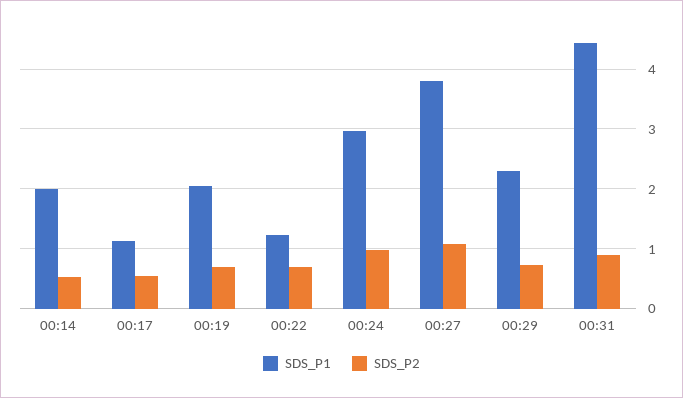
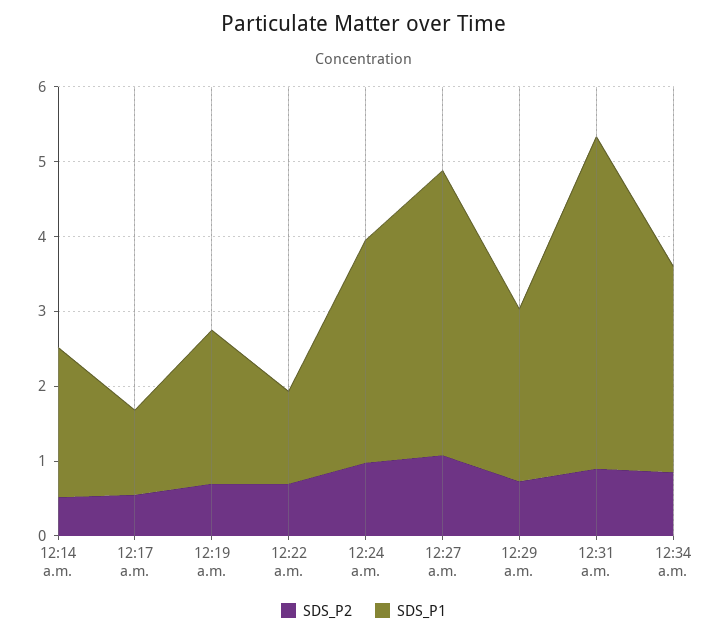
SDS_P2, 12:34 a.m.: none -> 0.8
SDS_P1, 12:34 a.m.: none -> 2.8

